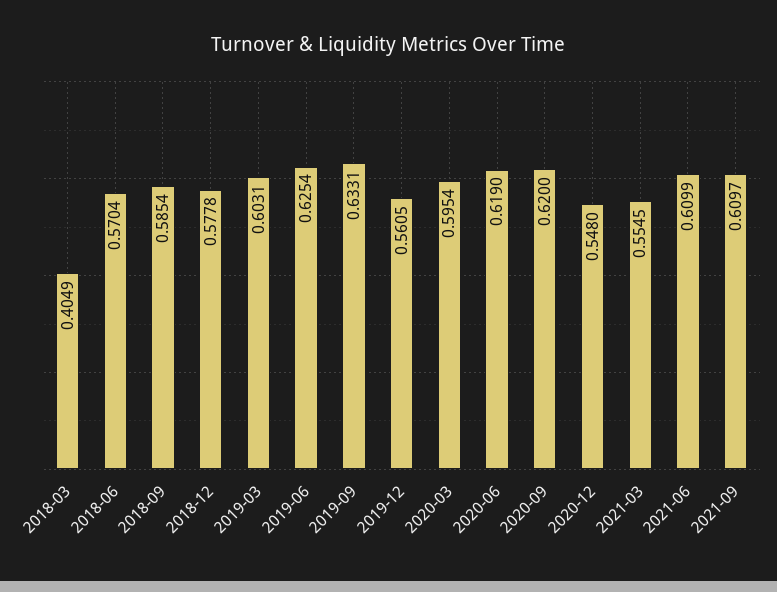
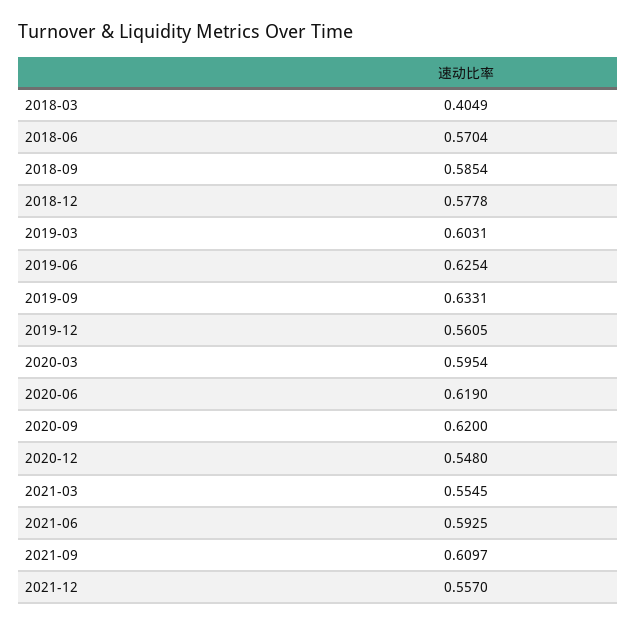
2021-06: 0.6099 -> 0.5925
2021-12: none -> 0.557

